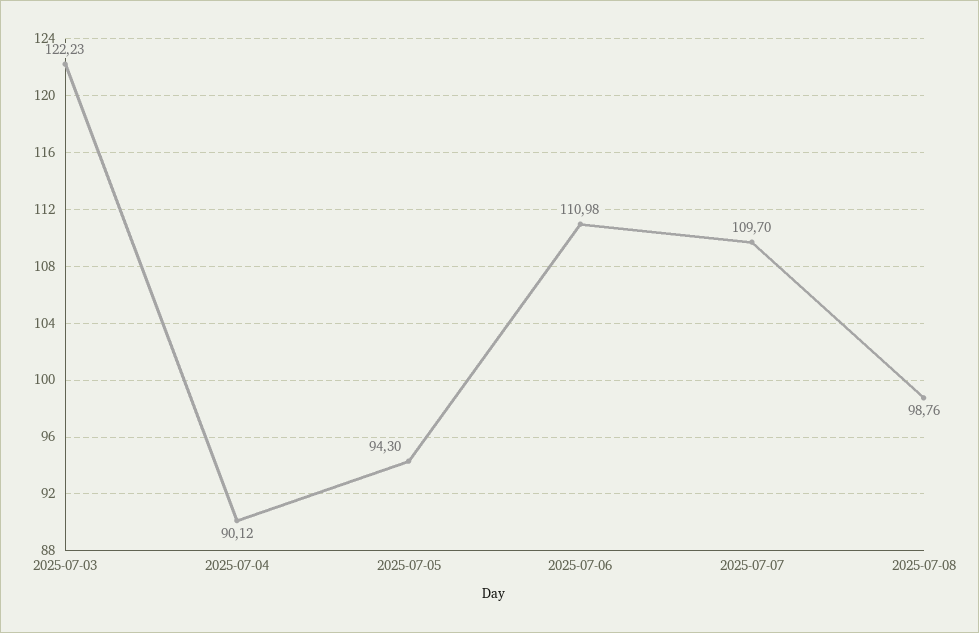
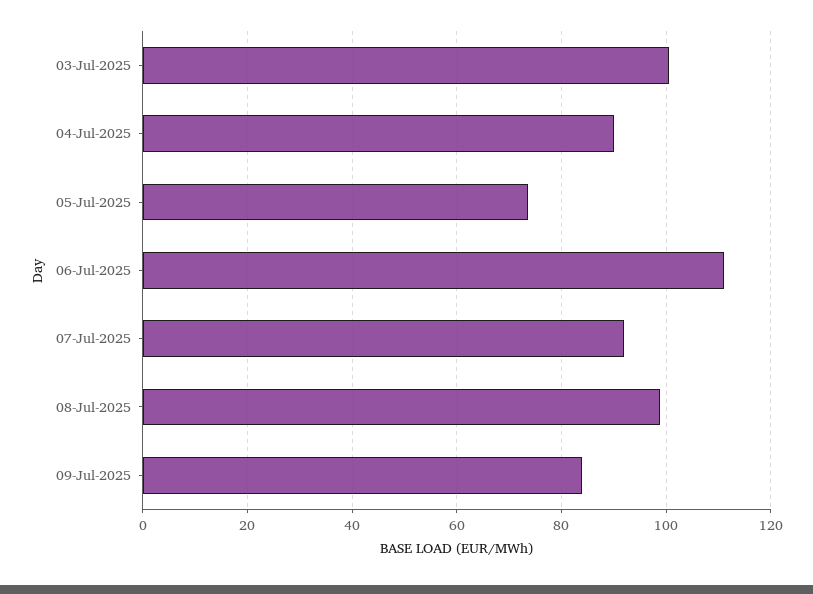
2025-07-03: 122.23 -> 100
2025-07-05: 94.3 -> 74
2025-07-07: 109.7 -> 92
09-Jul-2025: none -> 84

